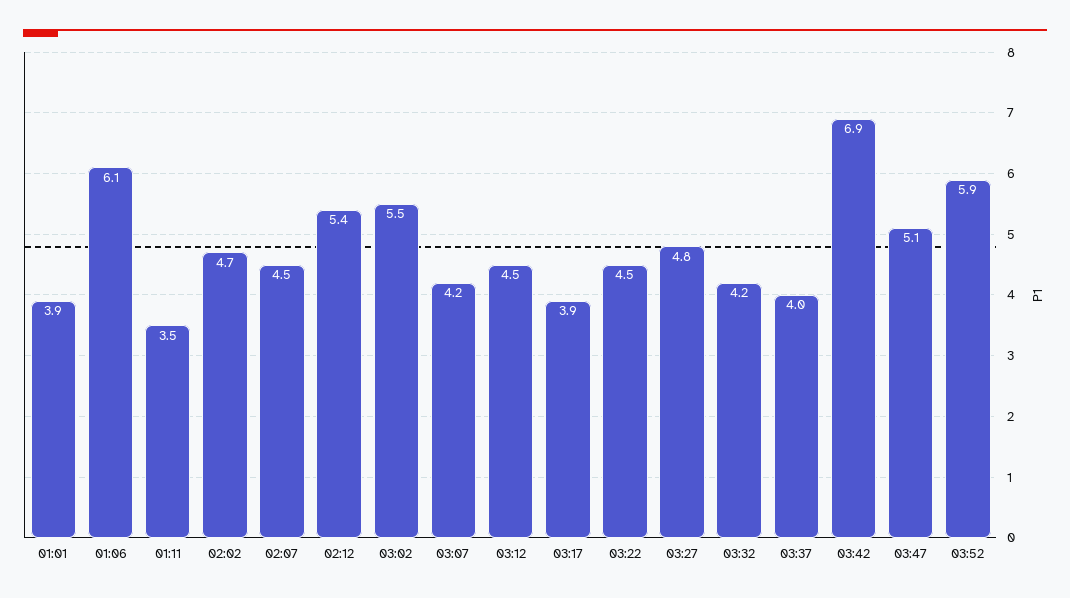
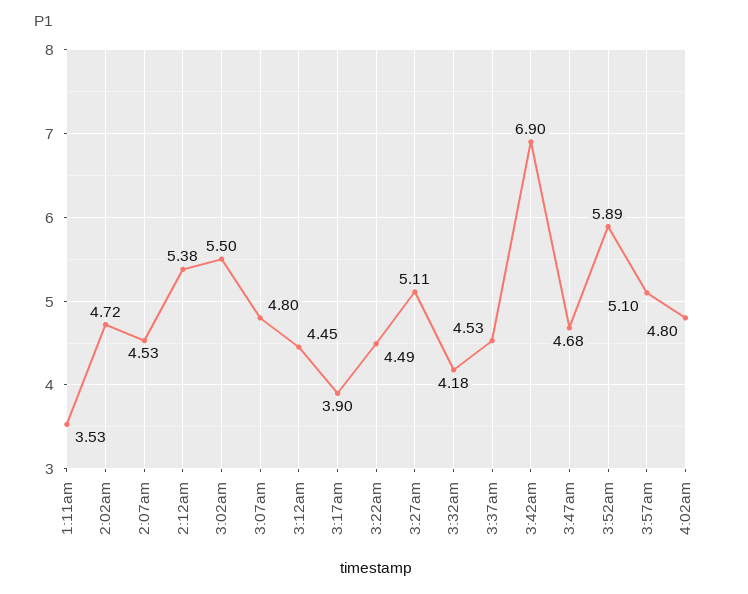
01:01: 3.9 -> none
01:06: 6.1 -> none
03:07: 4.2 -> 4.8
03:27: 4.8 -> 5.11
03:37: 4 -> 4.53
03:47: 5.1 -> 4.68
3:57am: none -> 5.1
4:02am: none -> 4.8

